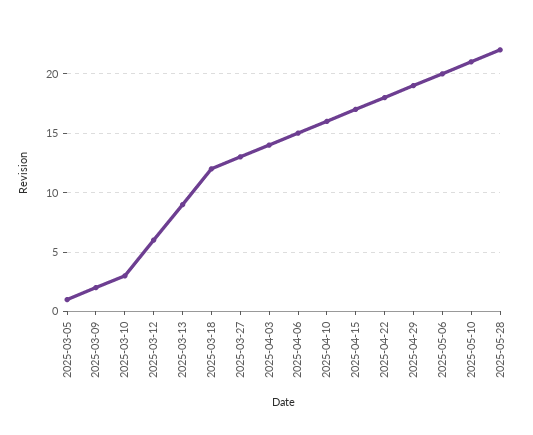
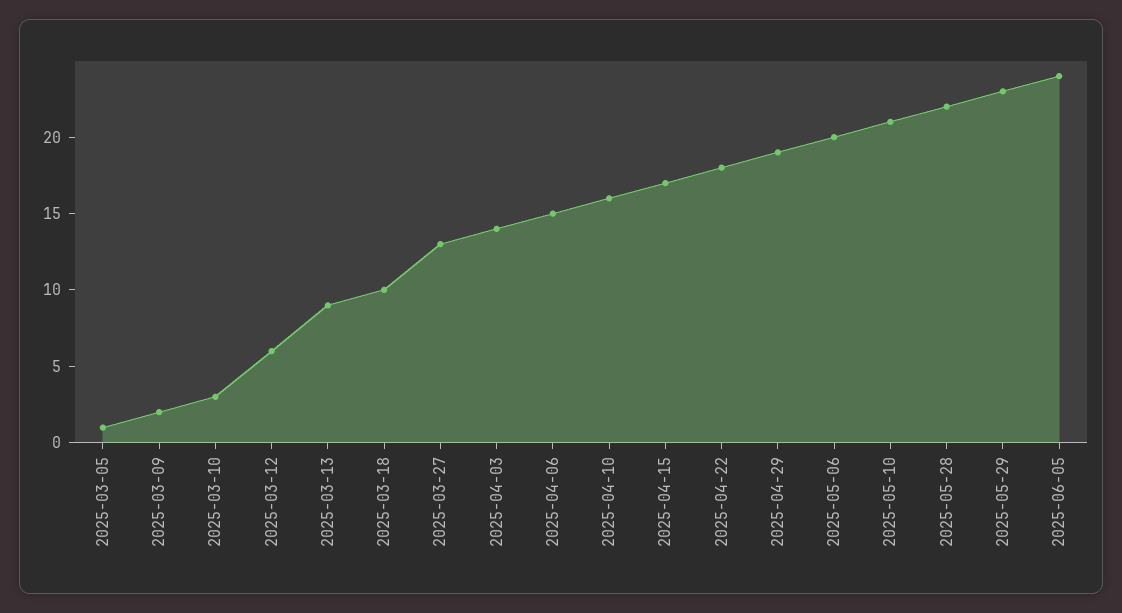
2025-03-18: 12 -> 10
2025-05-29: none -> 23
2025-06-05: none -> 24

